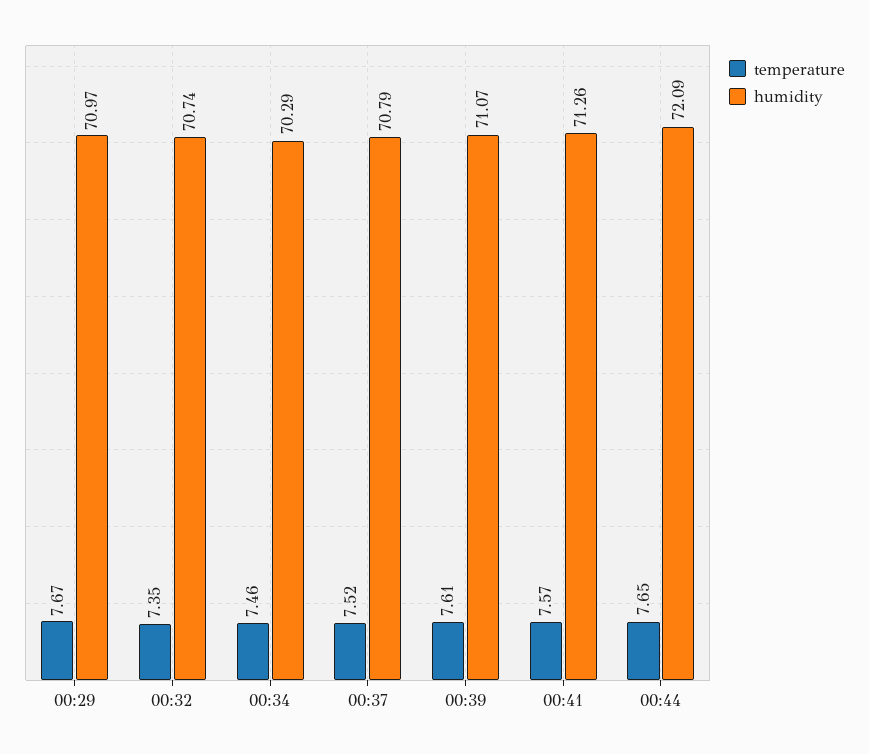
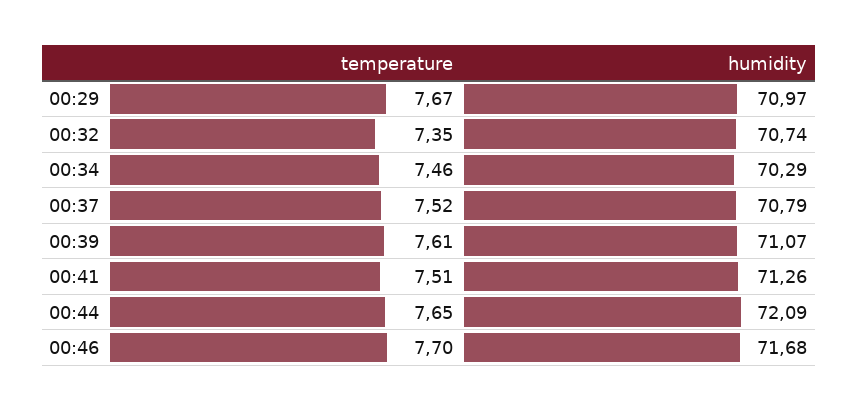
temperature, 00:41: 7.57 -> 7.51
temperature, 00:46: none -> 7.7
humidity, 00:46: none -> 71.68

